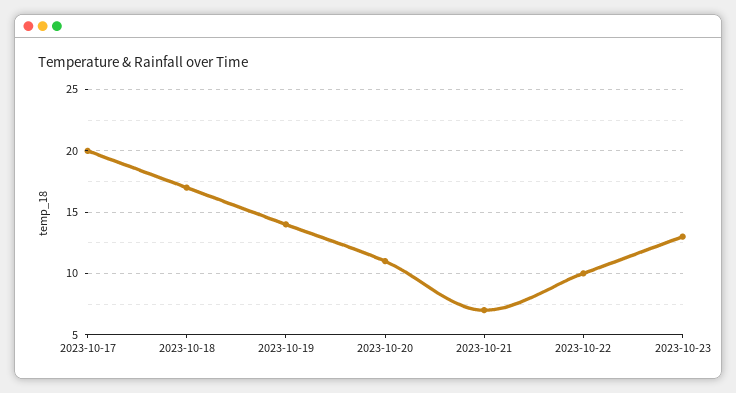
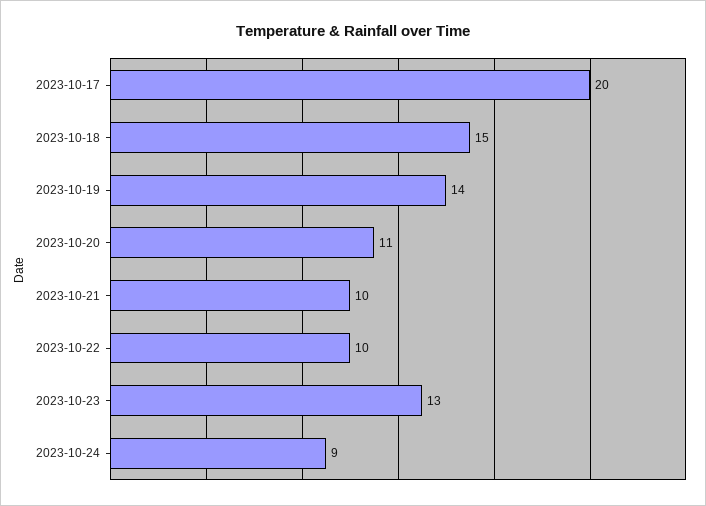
2023-10-18: 17 -> 15
2023-10-21: 7 -> 10
2023-10-24: none -> 9

